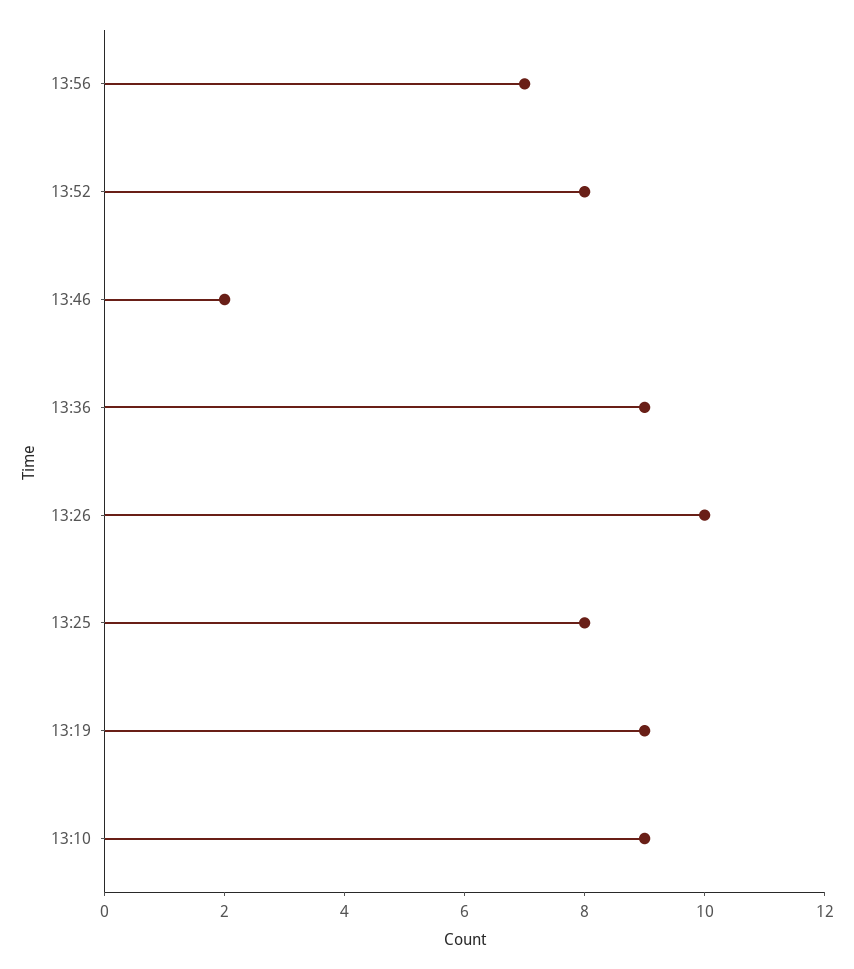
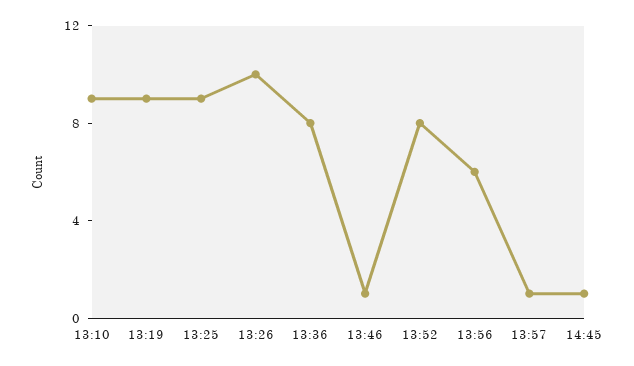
13:56: 7 -> 6
13:46: 2 -> 1
13:36: 9 -> 8
13:25: 8 -> 9
13:57: none -> 1
14:45: none -> 1

